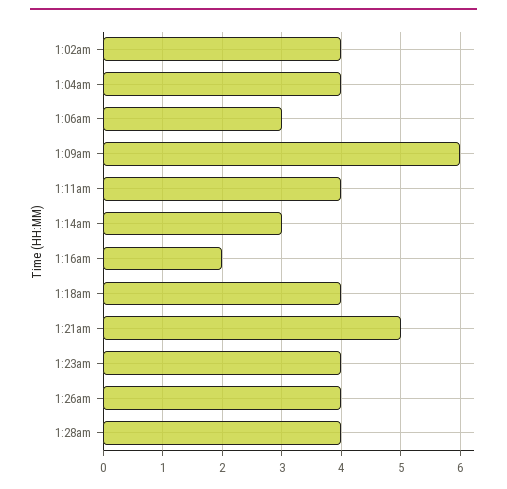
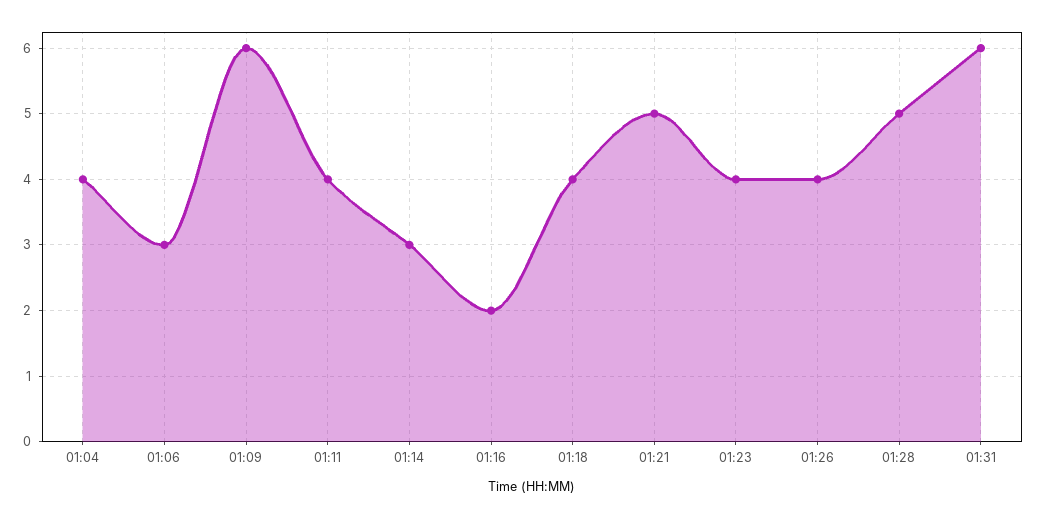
1:02am: 4 -> none
1:28am: 4 -> 5
01:31: none -> 6

